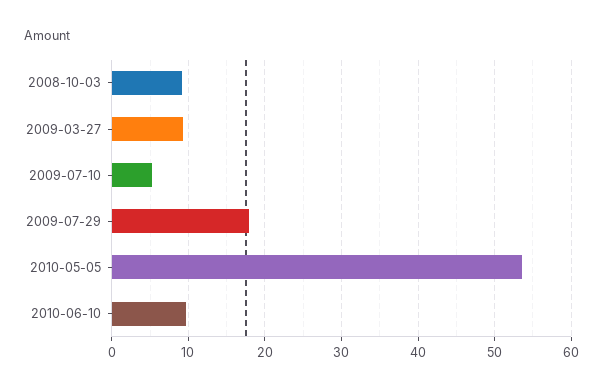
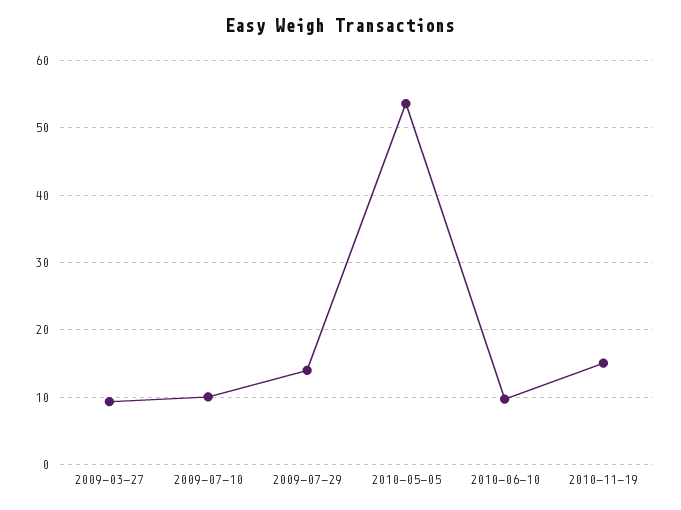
2008-10-03: 9 -> none
2009-07-10: 5 -> 10
2009-07-29: 18 -> 14
2010-11-19: none -> 15

